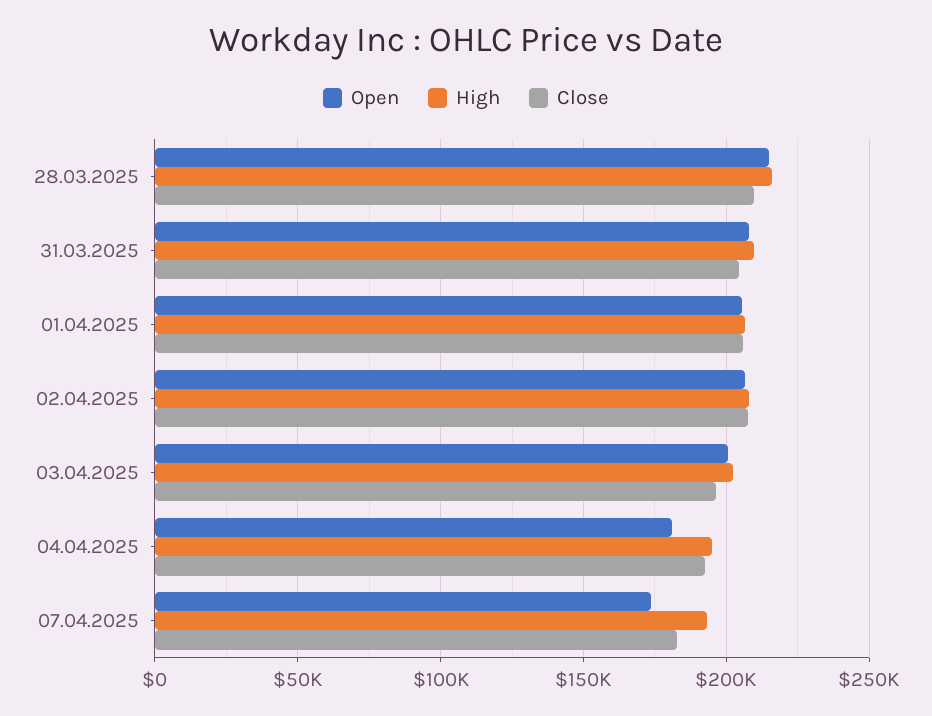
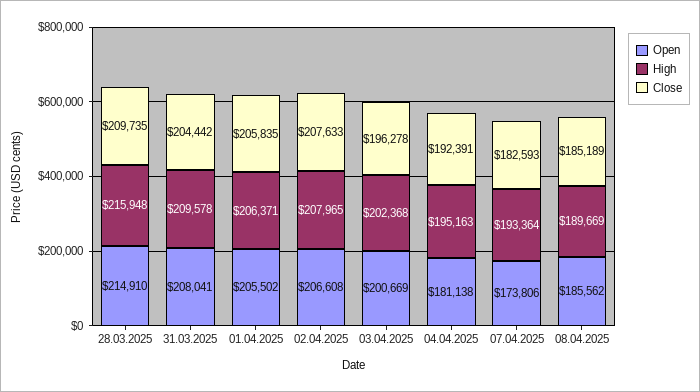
Open, 08.04.2025: none -> 185562
High, 08.04.2025: none -> 189669
Close, 08.04.2025: none -> 185189

